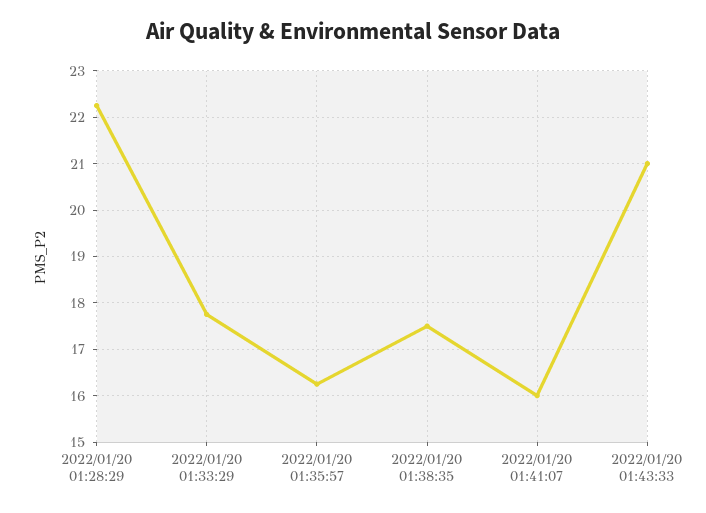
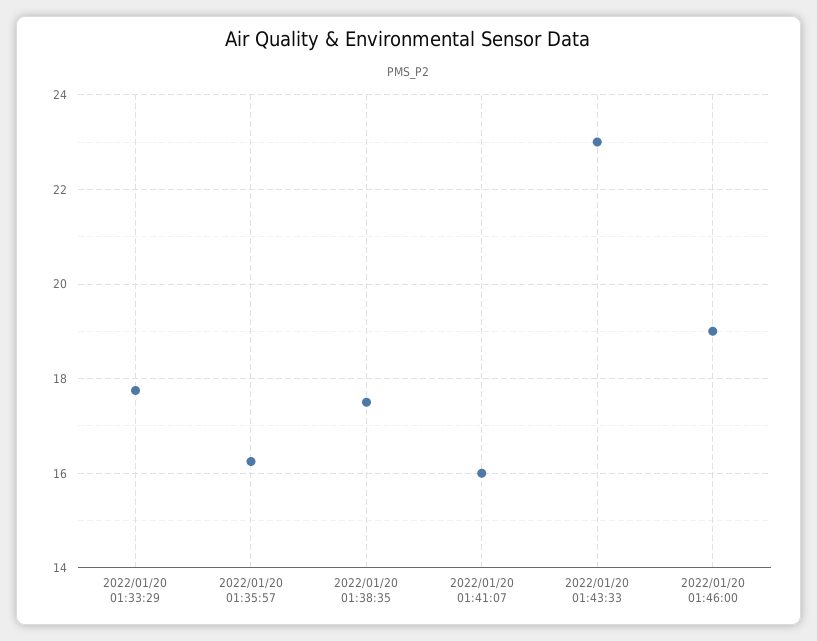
2022/01/20 01:28:29: 22.2 -> none
2022/01/20 01:43:33: 21 -> 23
2022/01/20 01:46:00: none -> 19

